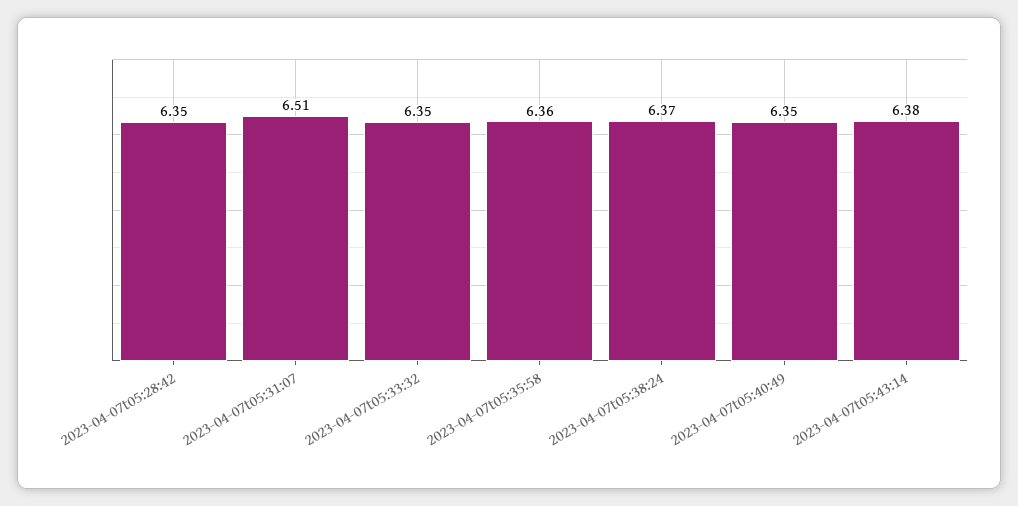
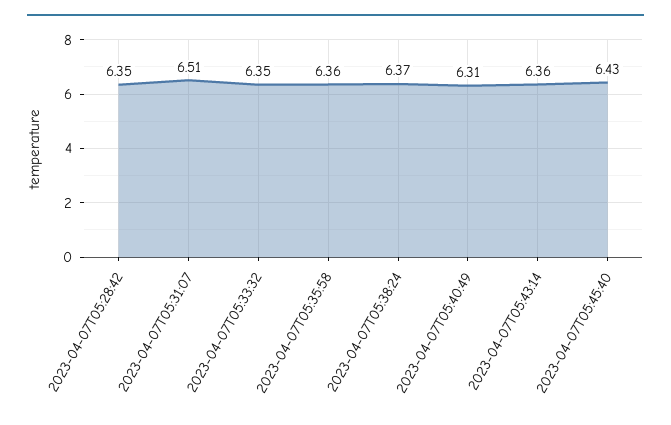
2023-04-07t05:40:49: 6.35 -> 6.31
2023-04-07t05:43:14: 6.38 -> 6.36
2023-04-07T05:45:40: none -> 6.43

